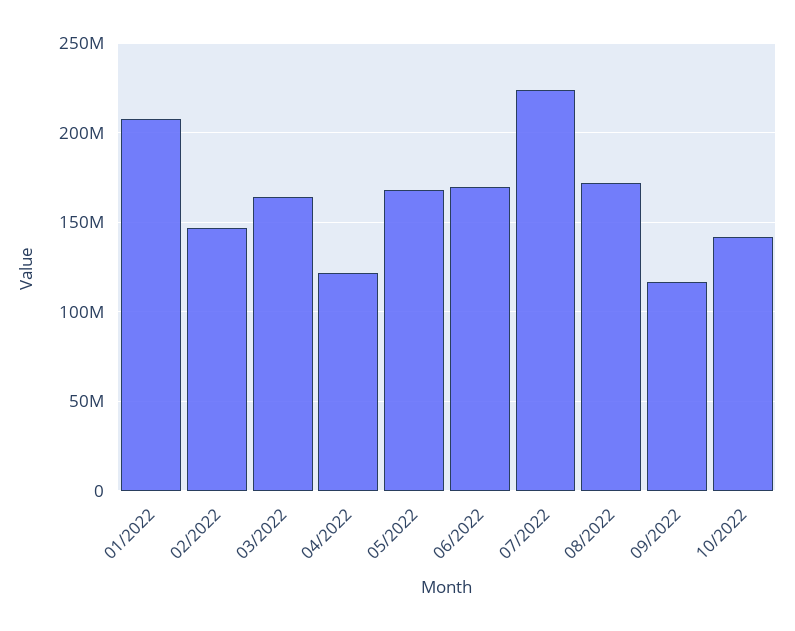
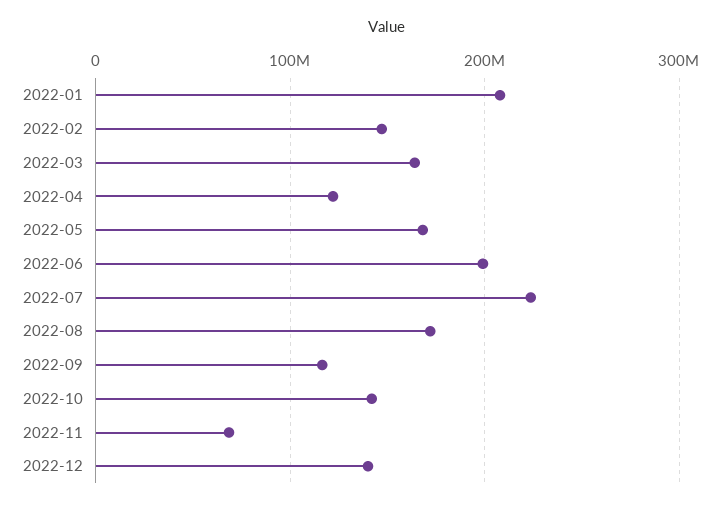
06/2022: 170000000 -> 200000000
2022-11: none -> 70000000
2022-12: none -> 140000000

